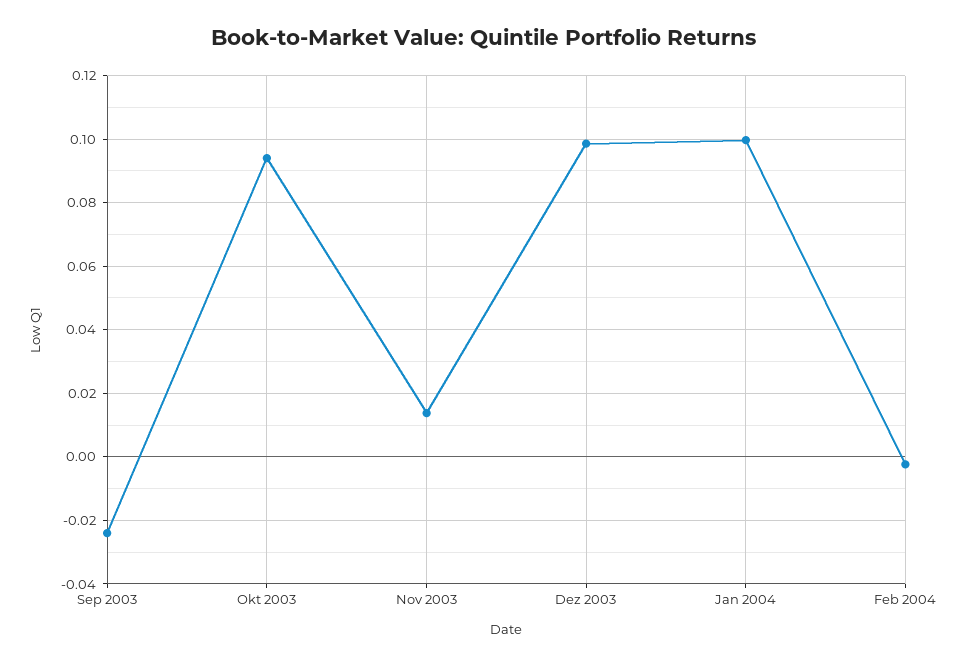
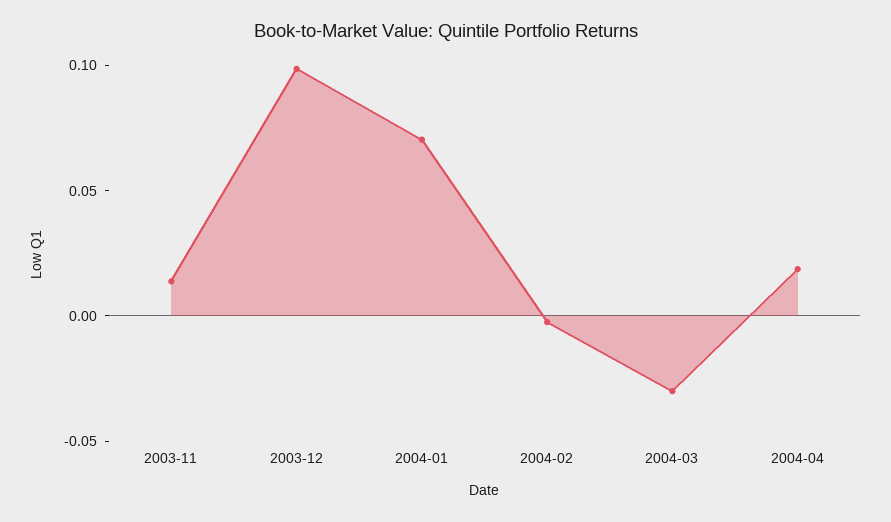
Sep 2003: -0.024 -> none
Okt 2003: 0.094 -> none
Jan 2004: 0.1 -> 0.07
2004-03: none -> -0.03
2004-04: none -> 0.02

